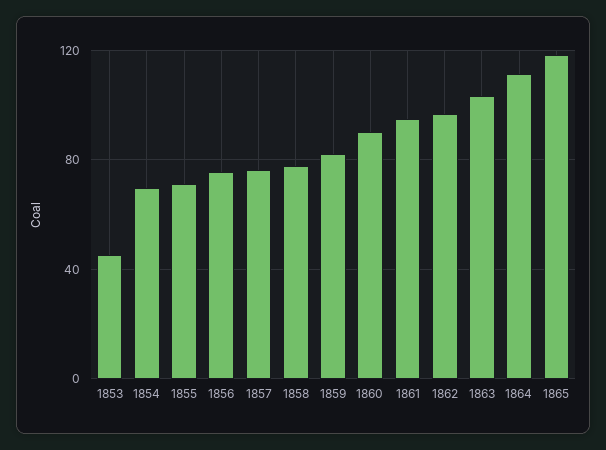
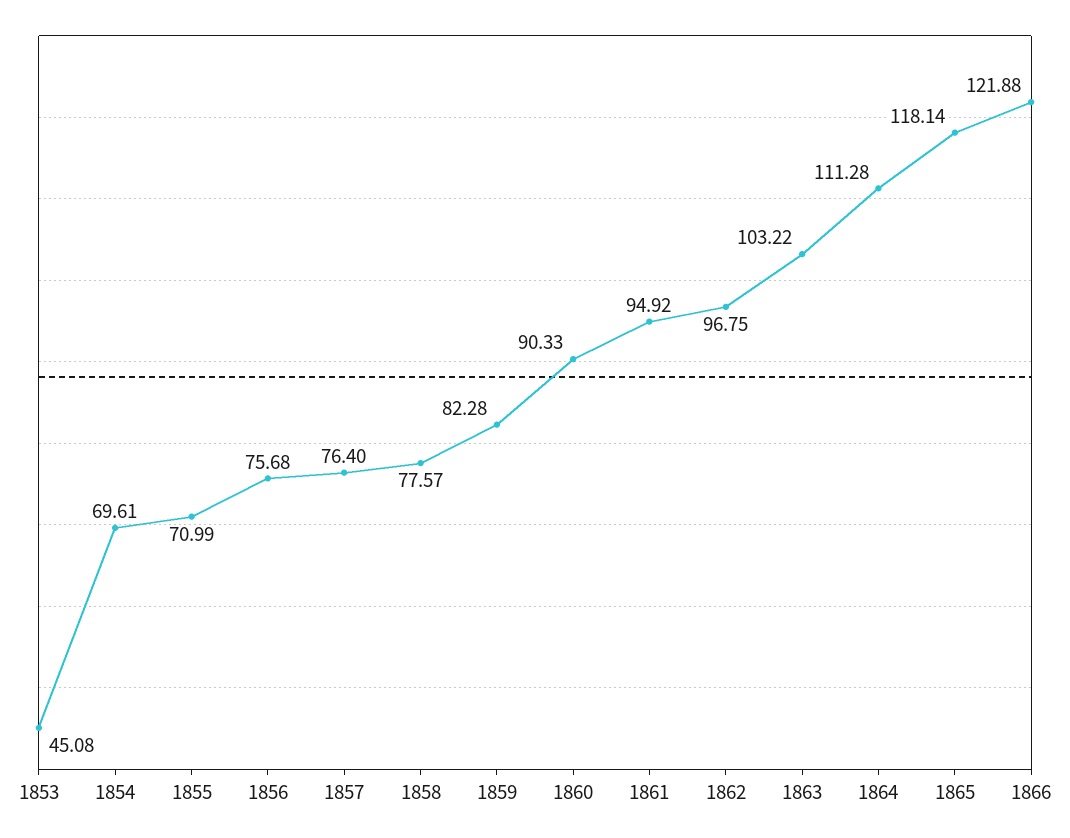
1866: none -> 121.88

